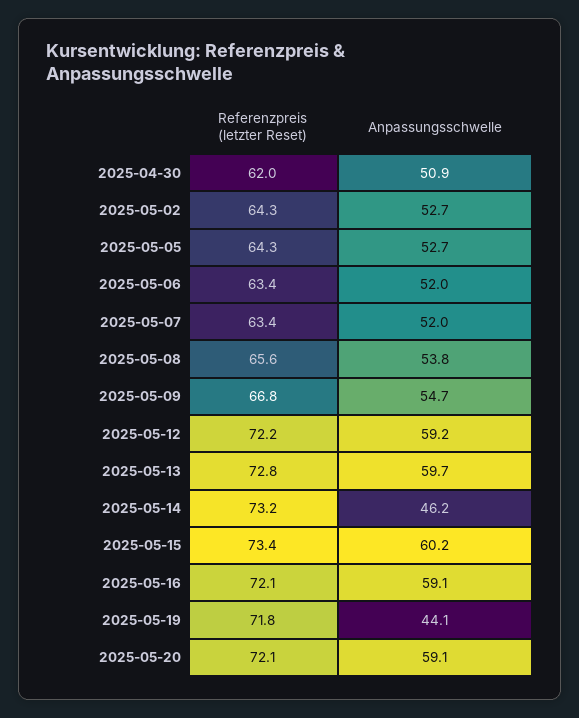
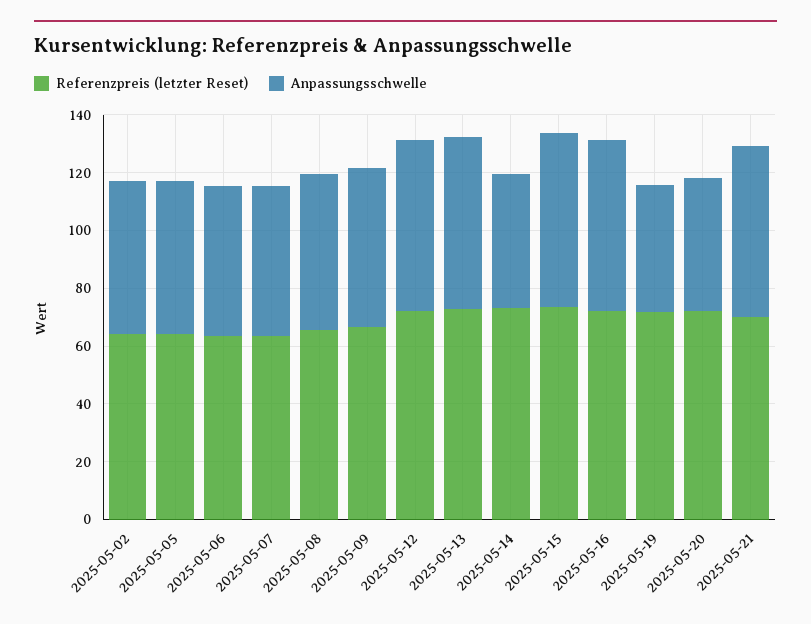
Referenzpreis (letzter Reset), 2025-04-30: 62 -> none
Anpassungsschwelle, 2025-04-30: 50.9 -> none
Anpassungsschwelle, 2025-05-20: 59.1 -> 45
Referenzpreis (letzter Reset), 2025-05-21: none -> 70
Anpassungsschwelle, 2025-05-21: none -> 60

